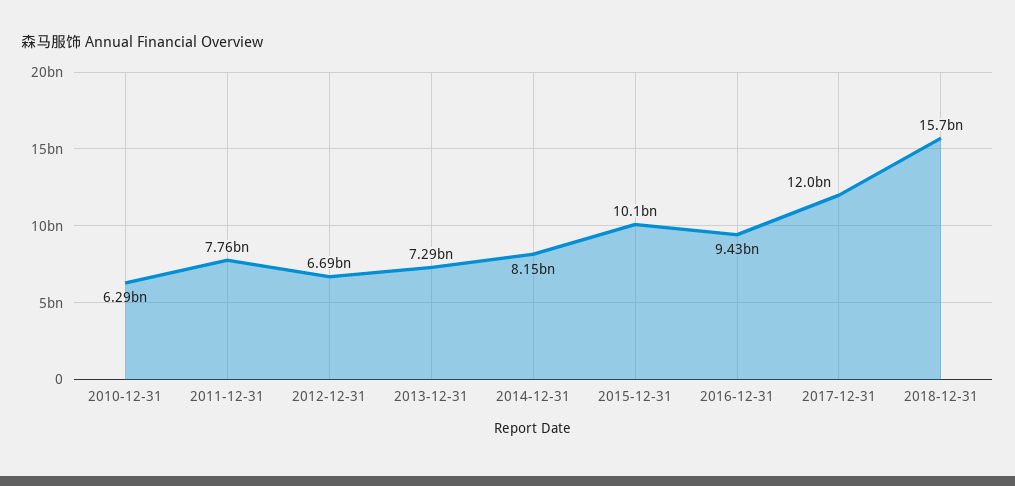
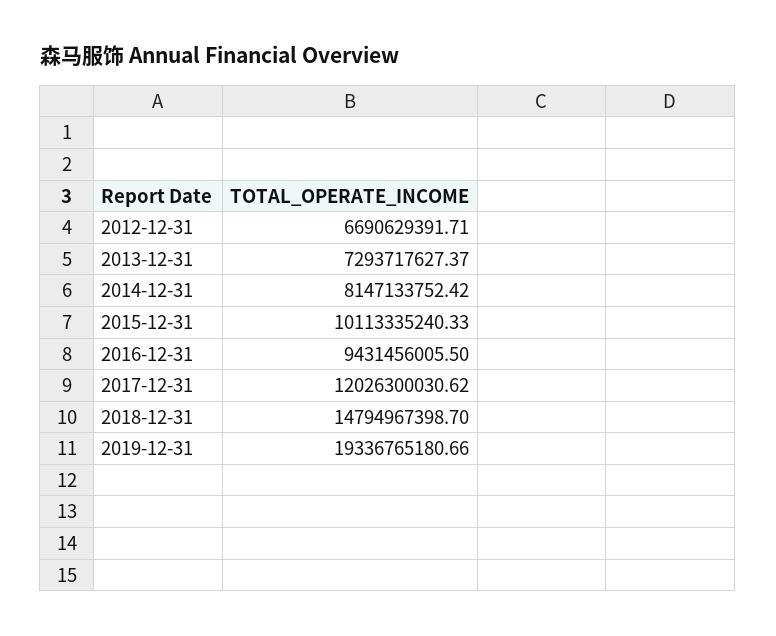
2010-12-31: 6290000000 -> none
2011-12-31: 7760000000 -> none
2018-12-31: 15700000000 -> 14794967398.7
2019-12-31: none -> 19336765180.66

